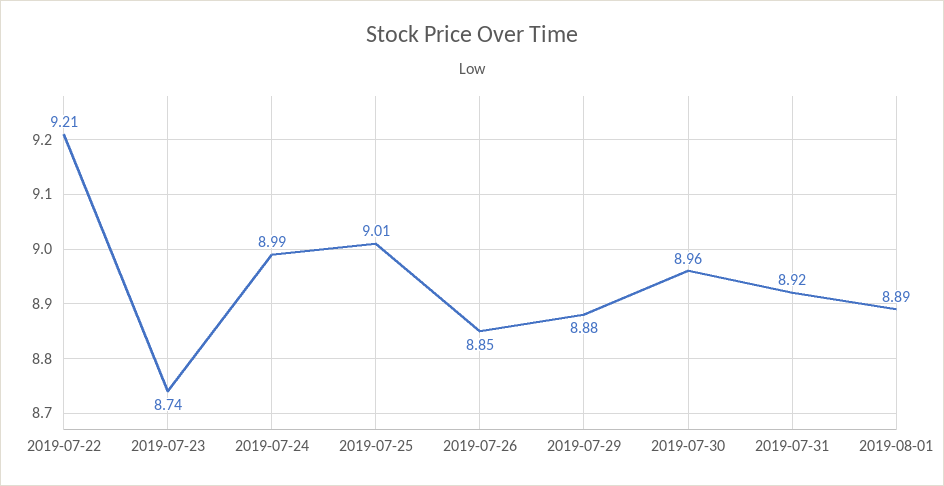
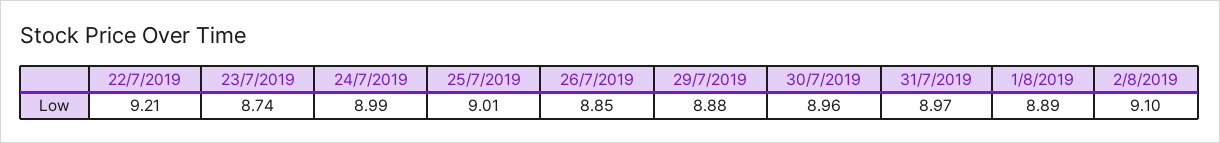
2019-07-31: 8.92 -> 8.97
2/8/2019: none -> 9.1

